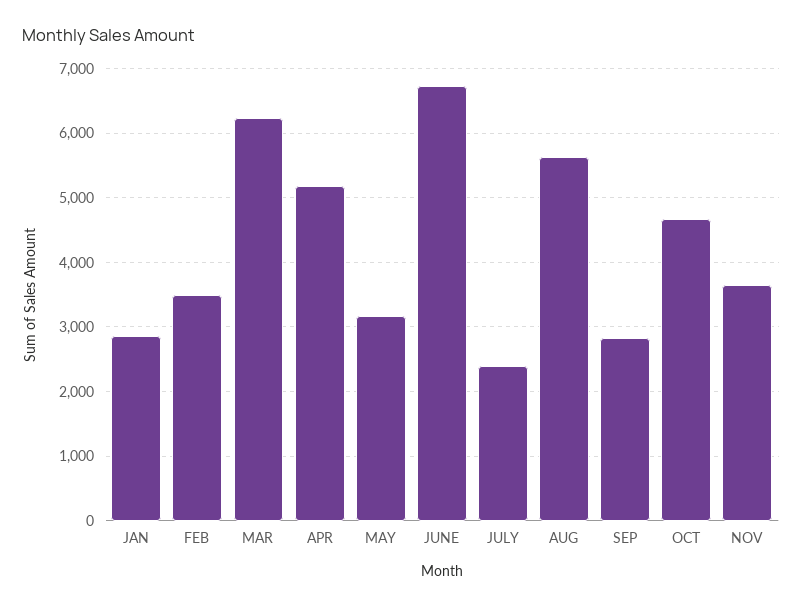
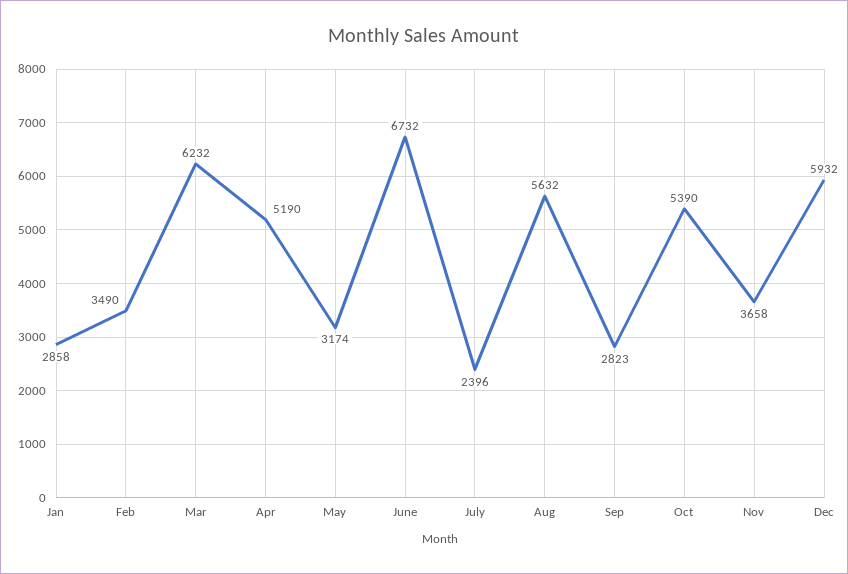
OCT: 4700 -> 5390
Dec: none -> 5932

